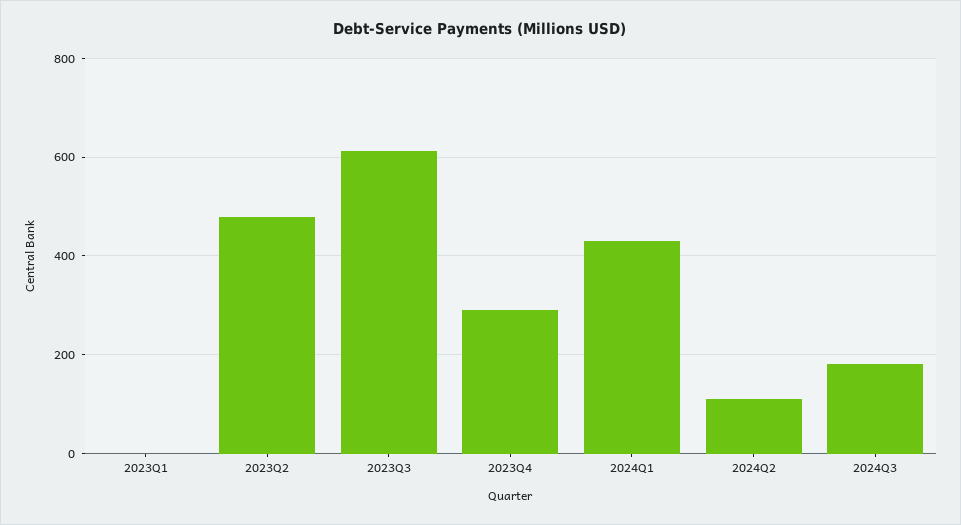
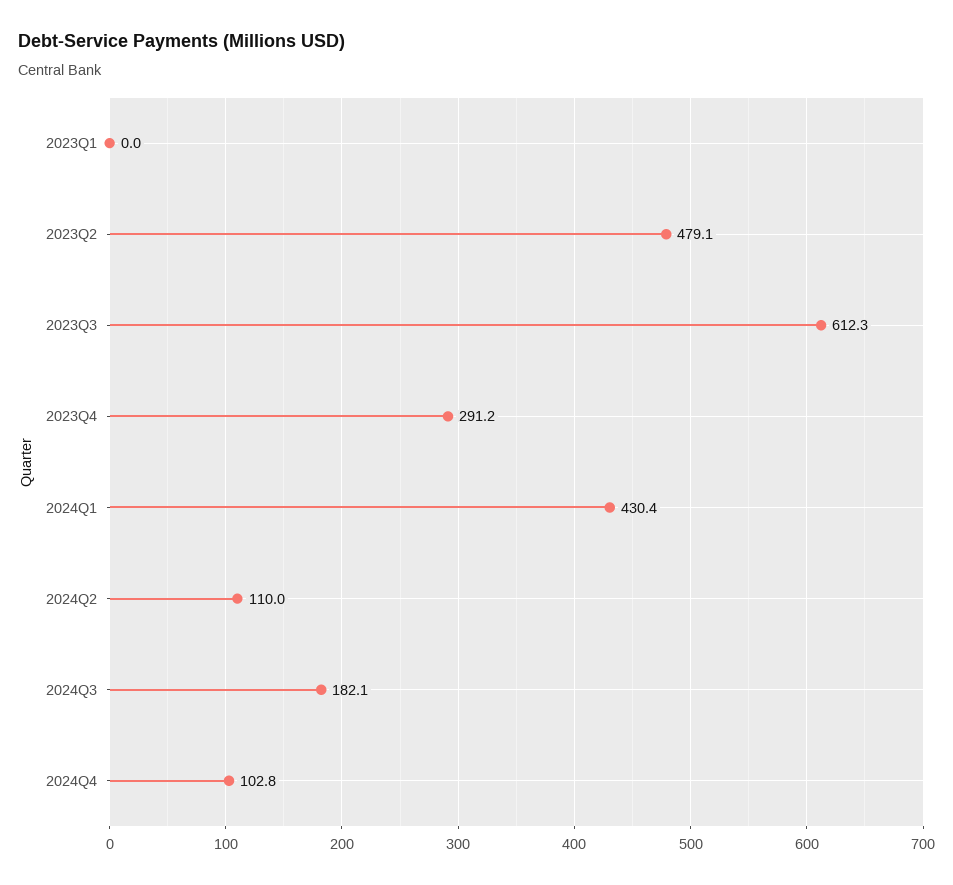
2024Q4: none -> 102.8

